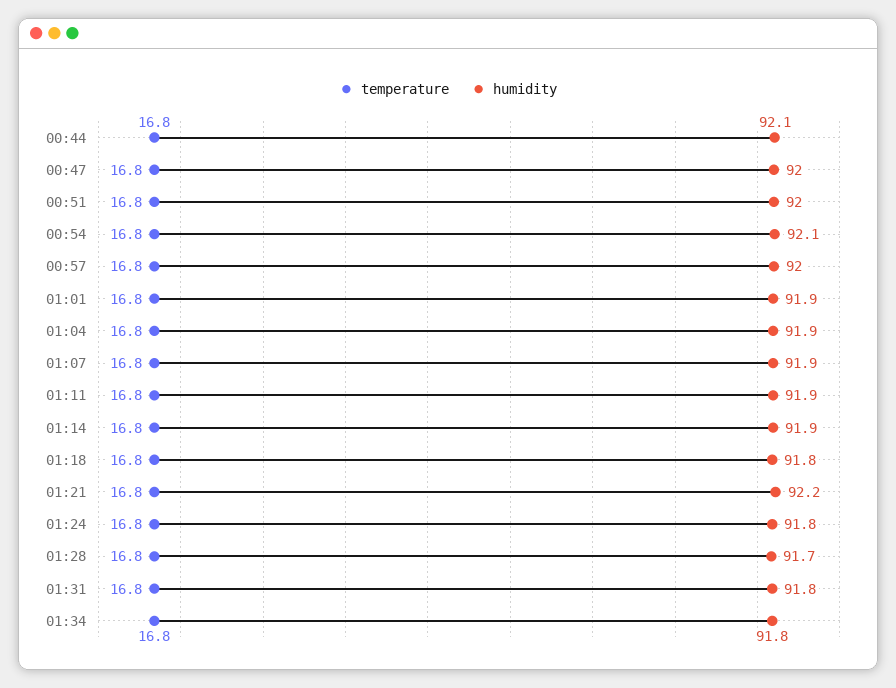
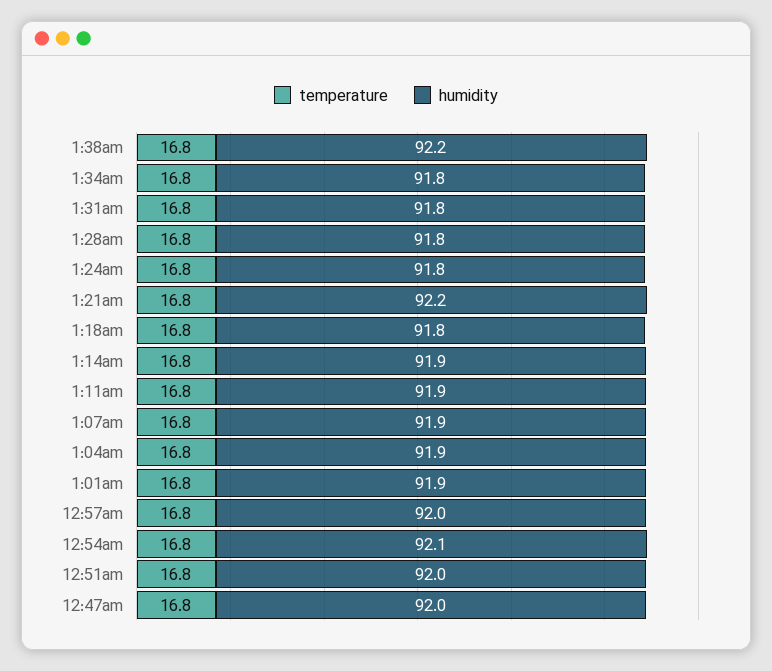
temperature, 00:44: 16.8 -> none
humidity, 00:44: 92.1 -> none
humidity, 01:28: 91.7 -> 91.8
temperature, 1:38am: none -> 16.8
humidity, 1:38am: none -> 92.2

